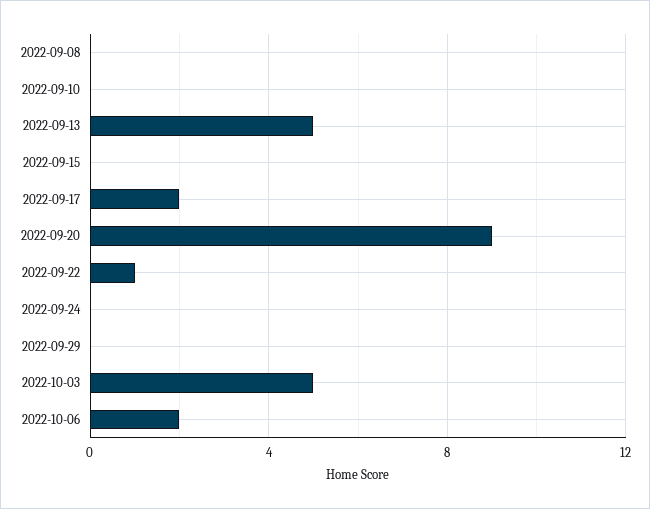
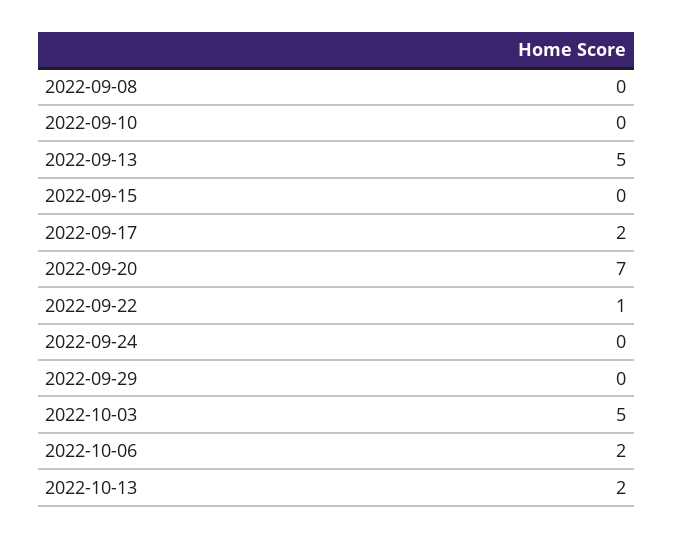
2022-09-20: 9 -> 7
2022-10-13: none -> 2

